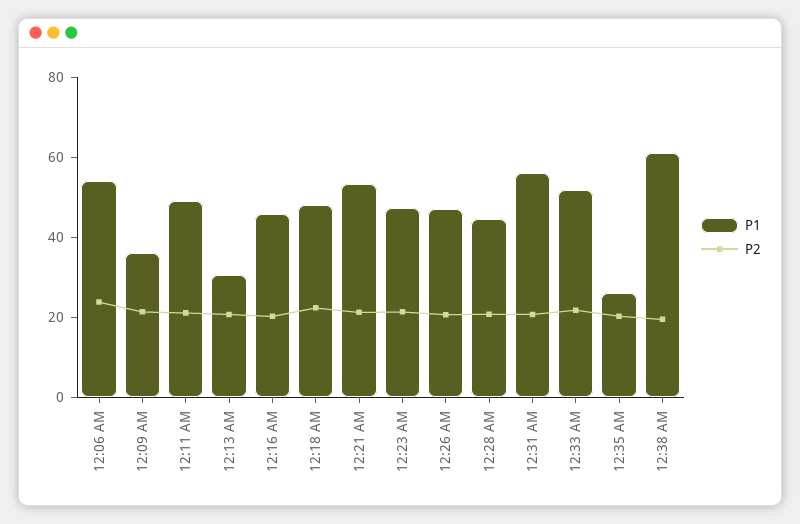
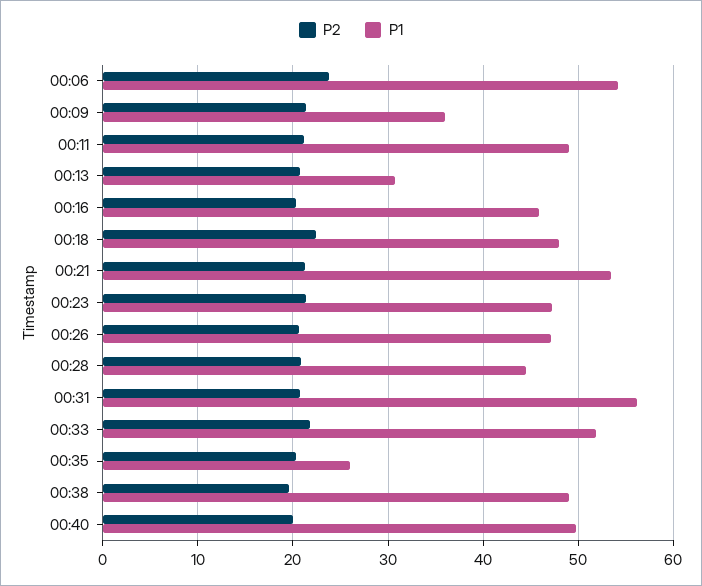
P1, 12:38 AM: 60 -> 49
P2, 00:40: none -> 20
P1, 00:40: none -> 50

